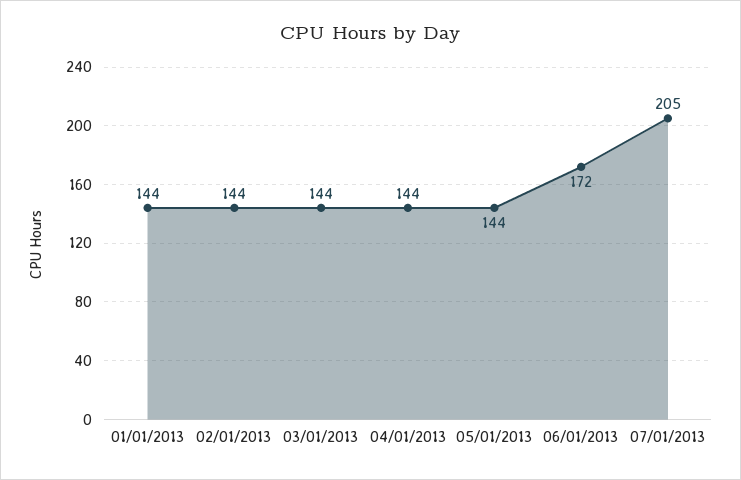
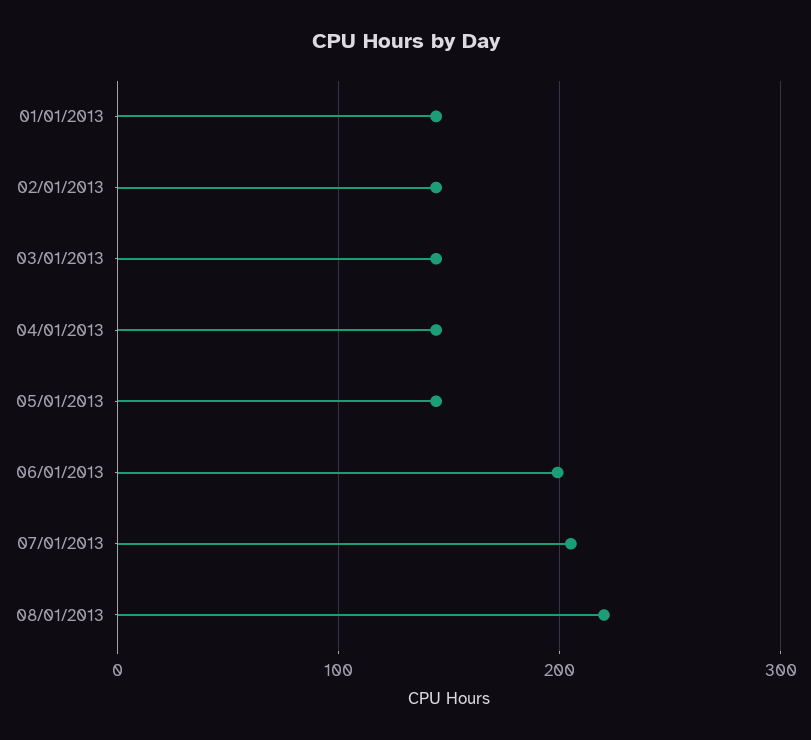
06/01/2013: 172 -> 200
08/01/2013: none -> 220

